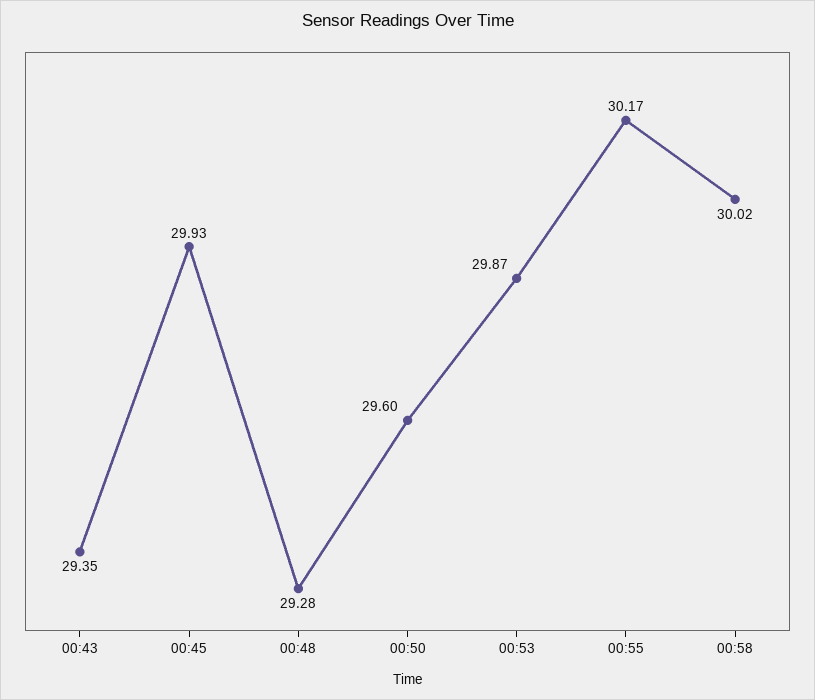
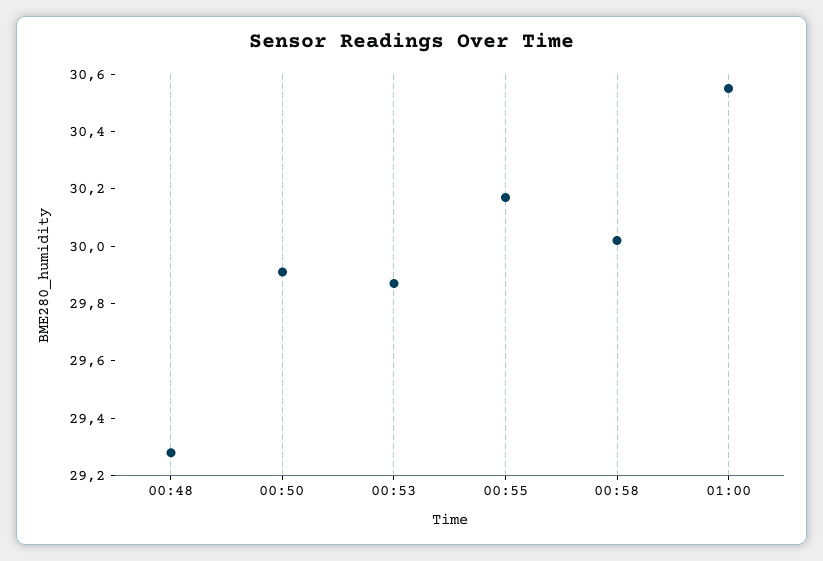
00:43: 29.35 -> none
00:45: 29.93 -> none
00:50: 29.6 -> 29.9
01:00: none -> 30.55

